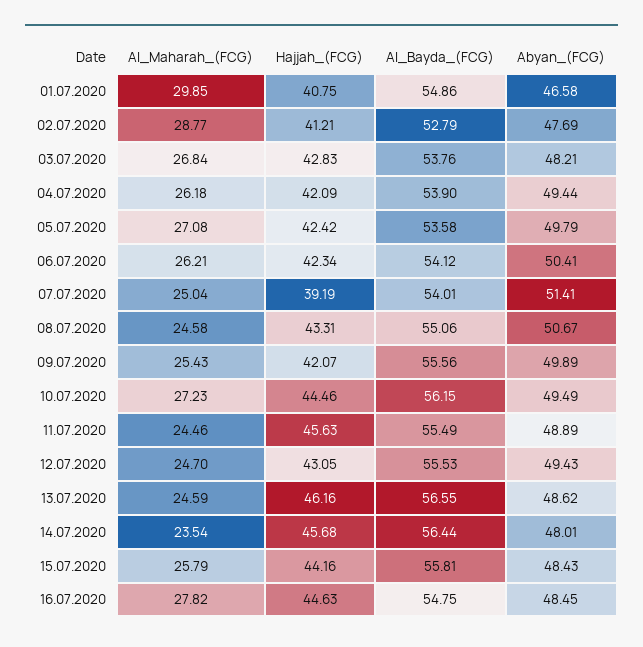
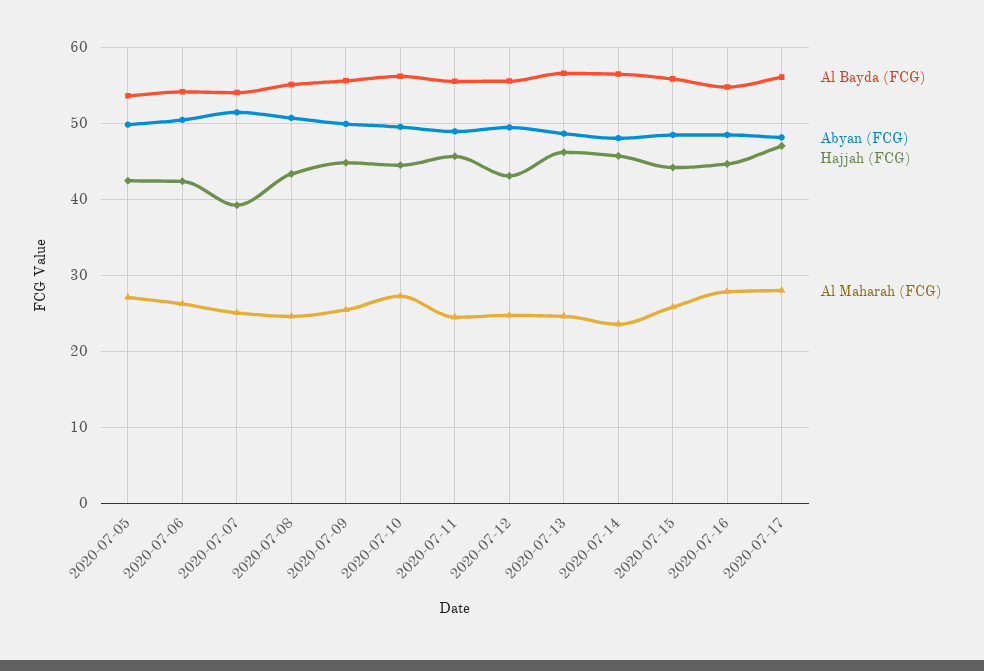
Al_Maharah_(FCG), 01.07.2020: 29.85 -> none
Hajjah_(FCG), 01.07.2020: 40.75 -> none
Al_Bayda_(FCG), 01.07.2020: 54.86 -> none
Abyan_(FCG), 01.07.2020: 46.58 -> none
Al_Maharah_(FCG), 02.07.2020: 28.77 -> none
Hajjah_(FCG), 02.07.2020: 41.21 -> none
Al_Bayda_(FCG), 02.07.2020: 52.79 -> none
Abyan_(FCG), 02.07.2020: 47.69 -> none
Al_Maharah_(FCG), 03.07.2020: 26.84 -> none
Hajjah_(FCG), 03.07.2020: 42.83 -> none
Al_Bayda_(FCG), 03.07.2020: 53.76 -> none
Abyan_(FCG), 03.07.2020: 48.21 -> none
Al_Maharah_(FCG), 04.07.2020: 26.18 -> none
Hajjah_(FCG), 04.07.2020: 42.09 -> none
Al_Bayda_(FCG), 04.07.2020: 53.9 -> none
Abyan_(FCG), 04.07.2020: 49.44 -> none
Hajjah_(FCG), 09.07.2020: 42.07 -> 45
Al_Bayda_(FCG), 2020-07-17: none -> 56
Abyan_(FCG), 2020-07-17: none -> 48
Hajjah_(FCG), 2020-07-17: none -> 47
Al_Maharah_(FCG), 2020-07-17: none -> 28

